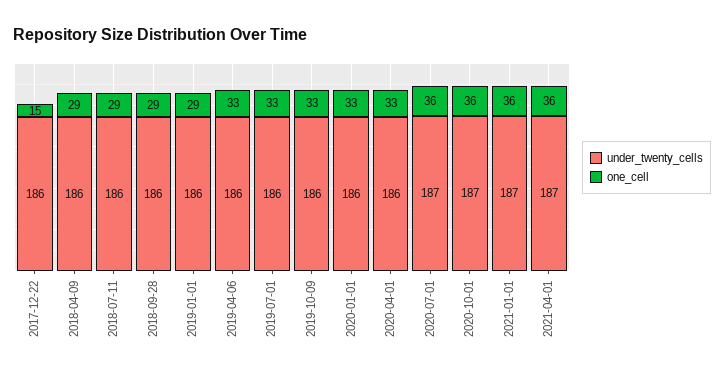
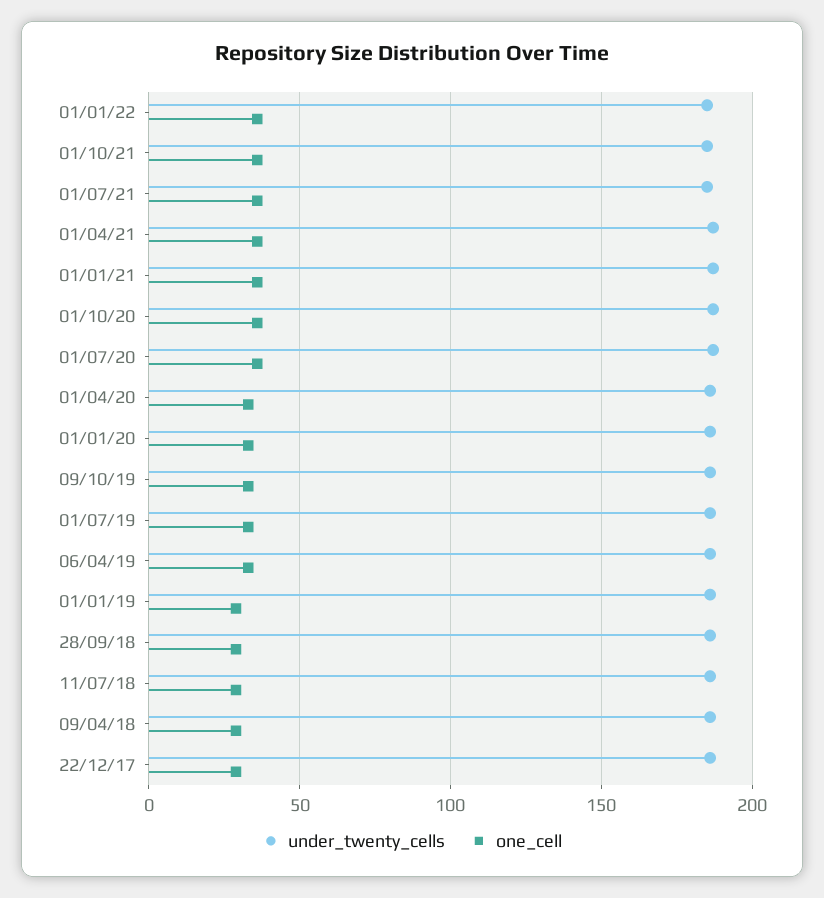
one_cell, 2017-12-22: 15 -> 30
under_twenty_cells, 01/01/22: none -> 185
one_cell, 01/01/22: none -> 35
under_twenty_cells, 01/10/21: none -> 185
one_cell, 01/10/21: none -> 35
under_twenty_cells, 01/07/21: none -> 185
one_cell, 01/07/21: none -> 35

